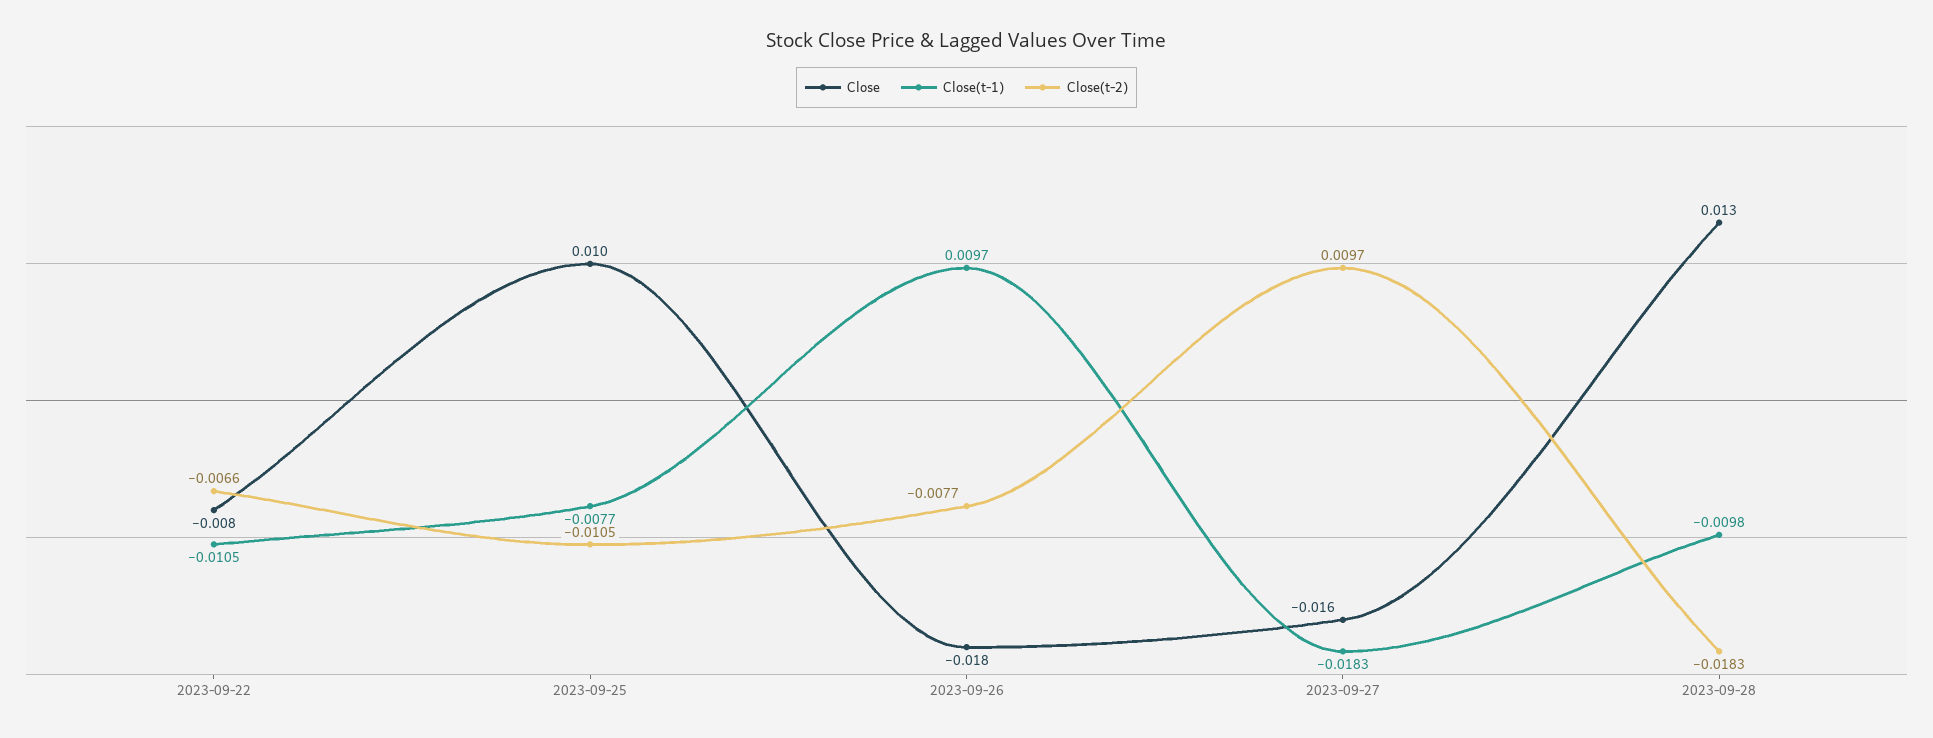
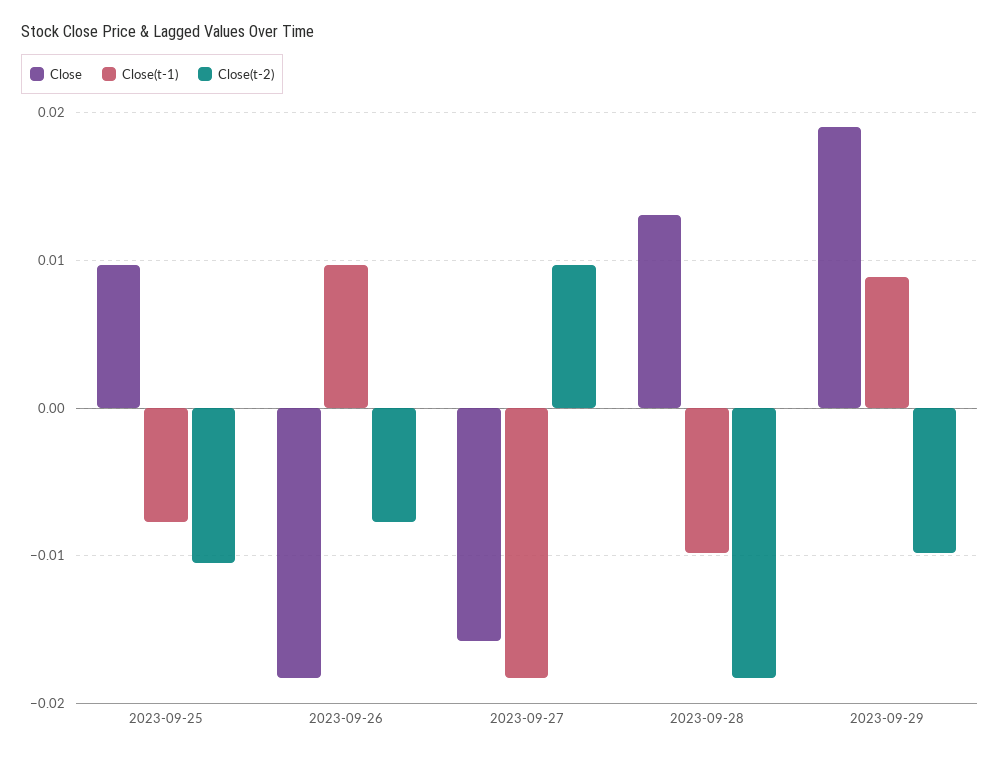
Close, 2023-09-22: -0.008 -> none
Close(t-1), 2023-09-22: -0.0105 -> none
Close(t-2), 2023-09-22: -0.0066 -> none
Close, 2023-09-29: none -> 0.019
Close(t-1), 2023-09-29: none -> 0.009
Close(t-2), 2023-09-29: none -> -0.01

